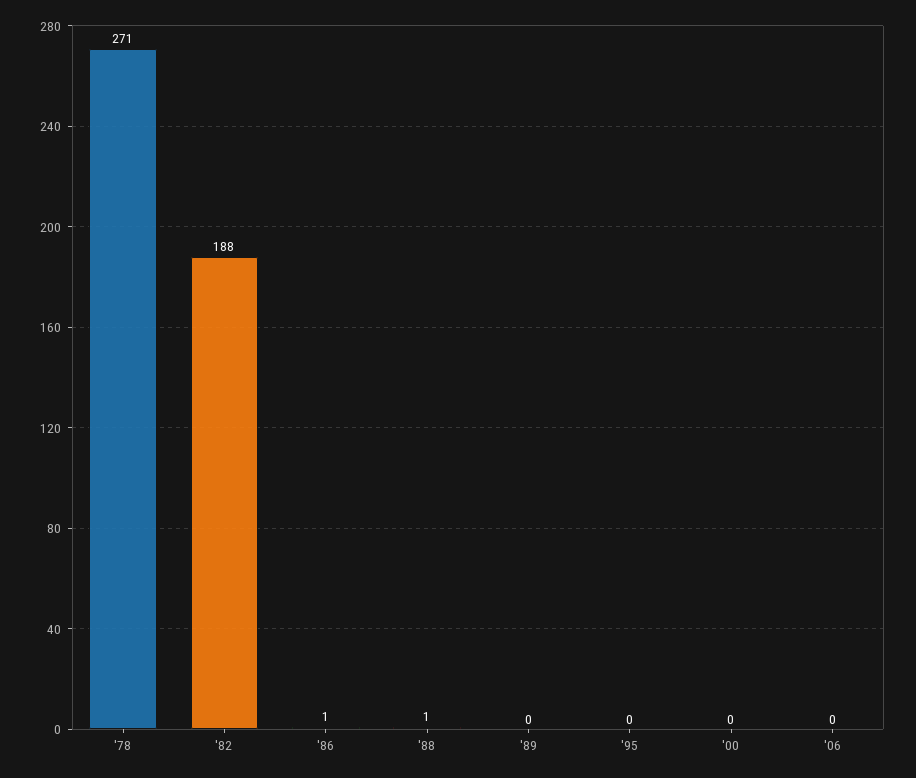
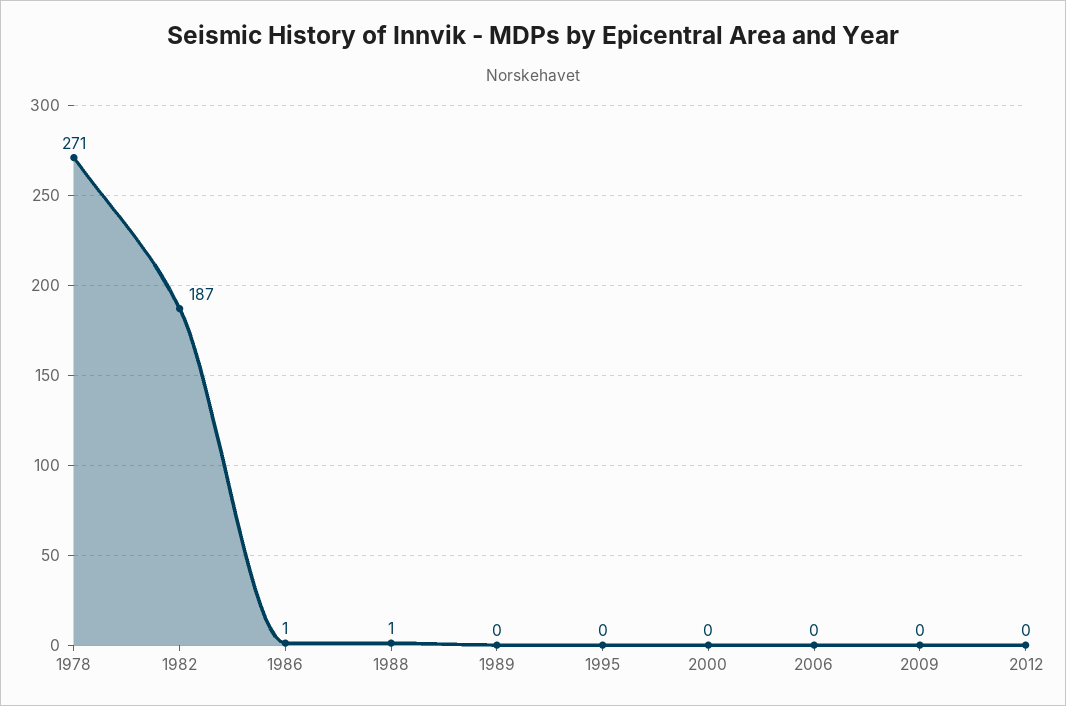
'82: 188 -> 187
2009: none -> 0
2012: none -> 0

